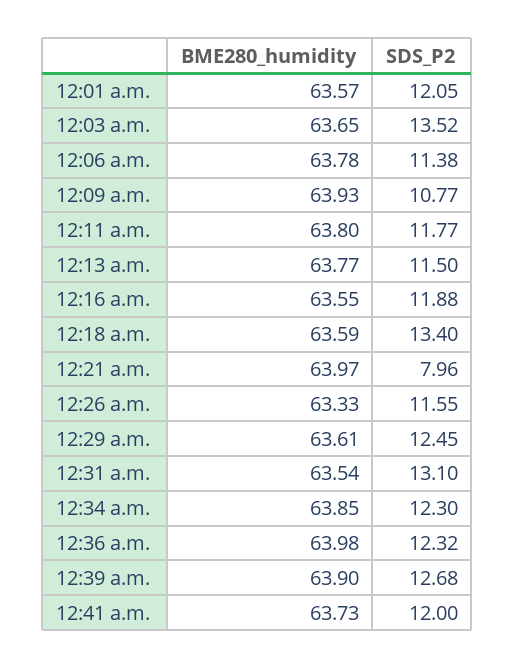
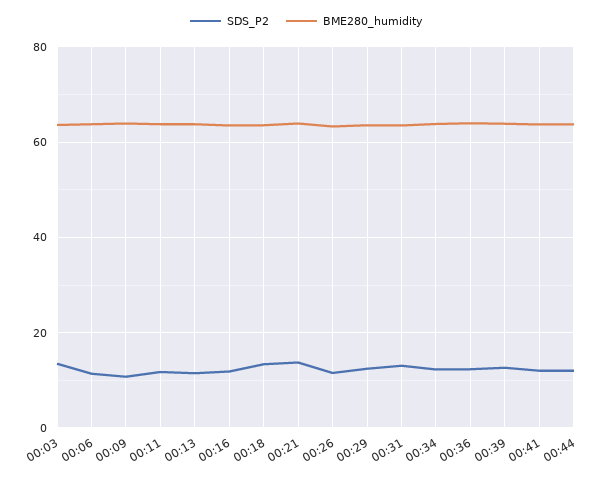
BME280_humidity, 12:01 a.m.: 63.57 -> none
SDS_P2, 12:01 a.m.: 12.05 -> none
SDS_P2, 12:21 a.m.: 7.96 -> 14
SDS_P2, 00:44: none -> 12
BME280_humidity, 00:44: none -> 64

